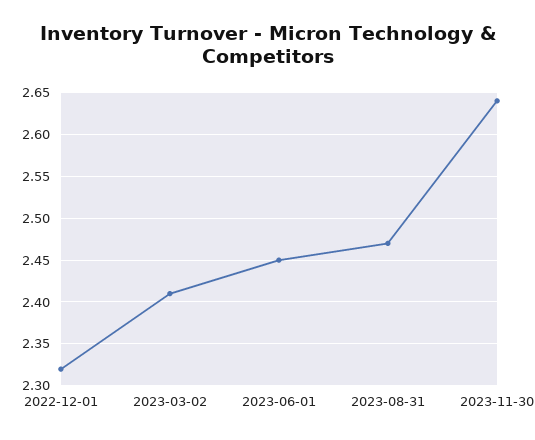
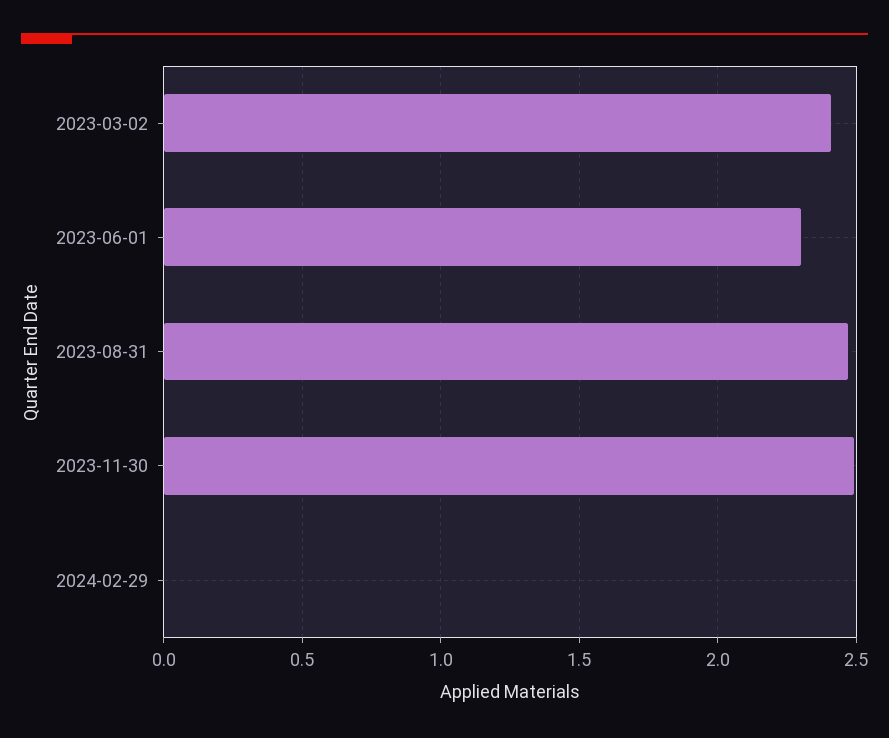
2022-12-01: 2.32 -> none
2023-06-01: 2.45 -> 2.3
2023-11-30: 2.64 -> 2.5
2024-02-29: none -> 0

